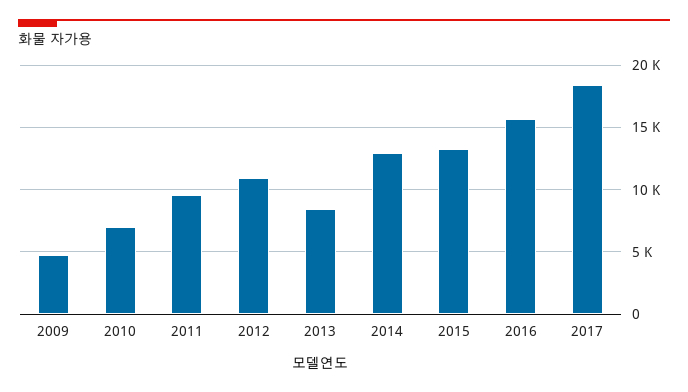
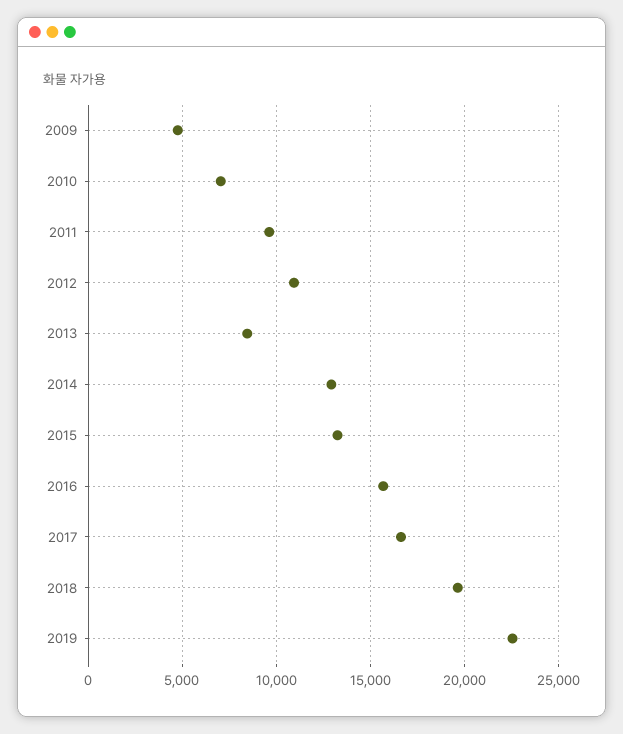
2017: 18500 -> 16500
2018: none -> 19500
2019: none -> 22500

